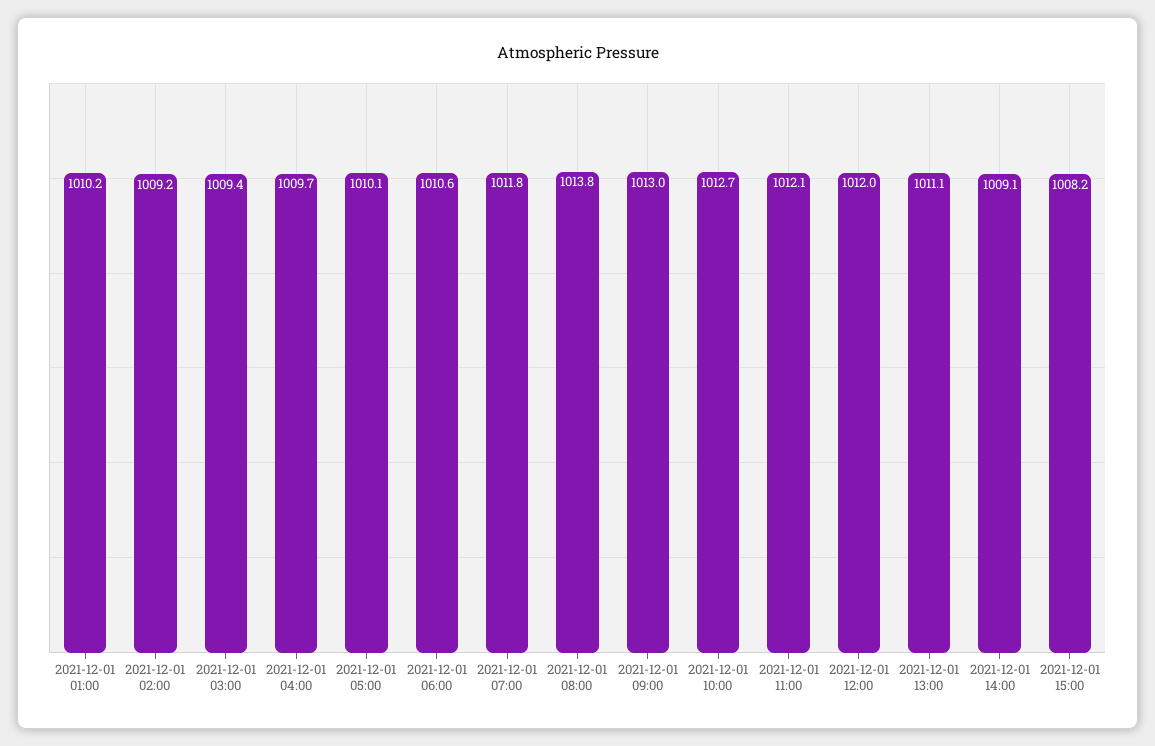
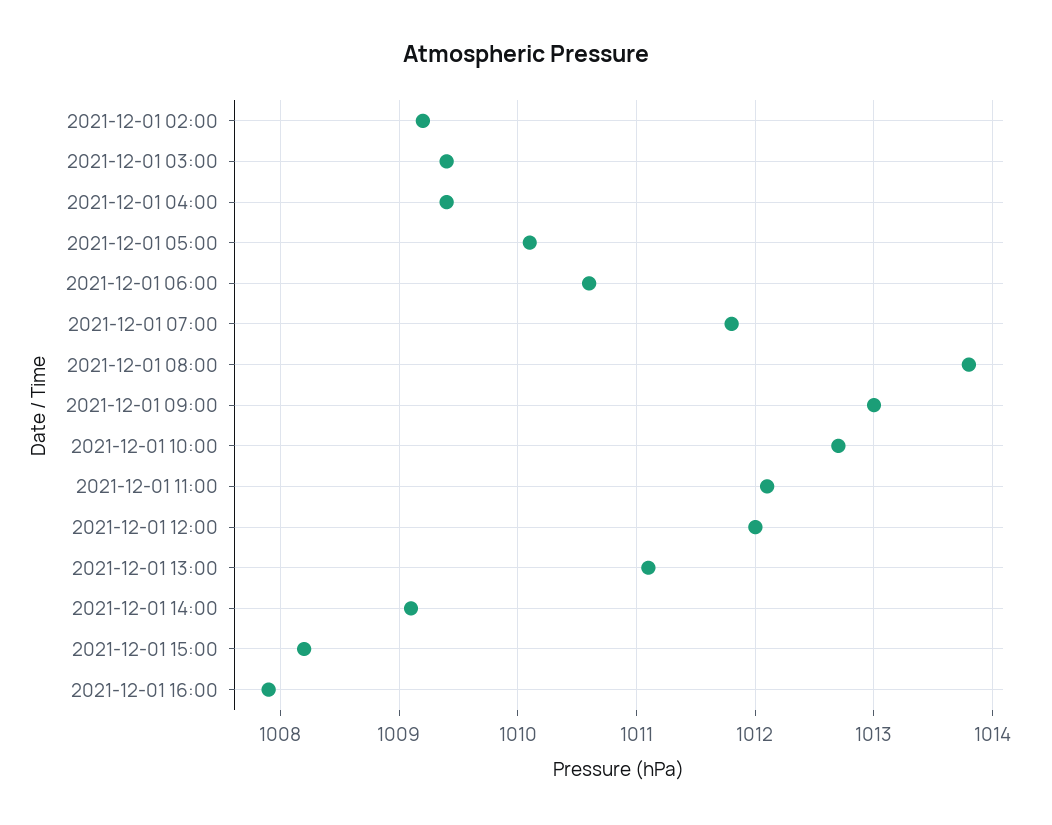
2021-12-01 01:00: 1010.2 -> none
2021-12-01 04:00: 1009.7 -> 1009.4
2021-12-01 16:00: none -> 1007.9

